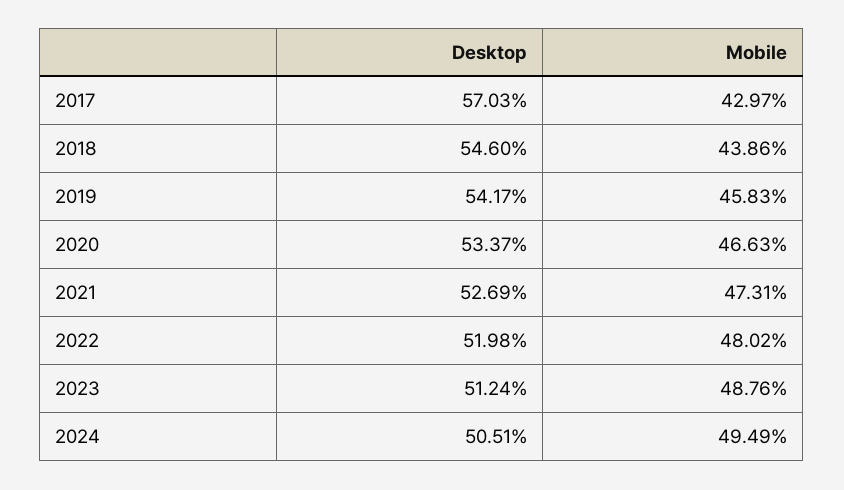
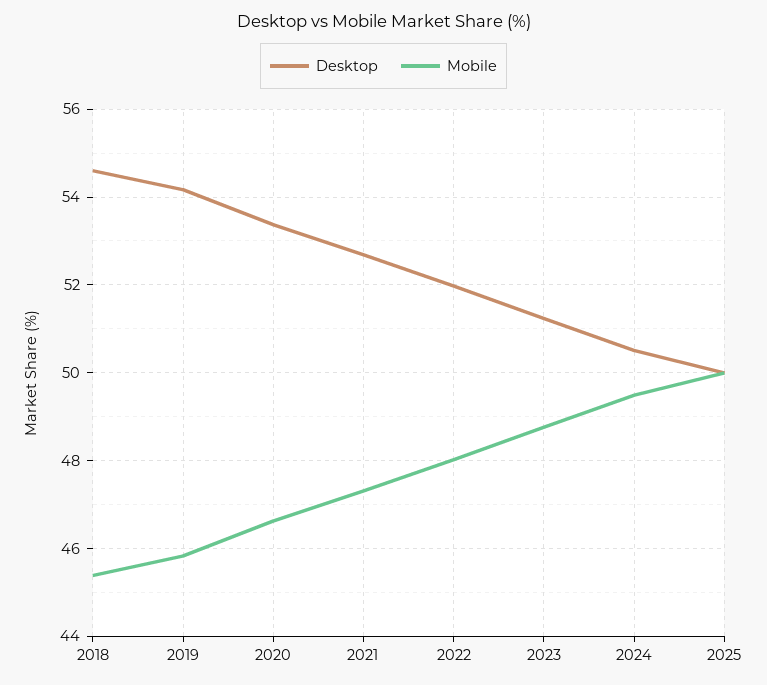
Desktop, 2017: 57.03 -> none
Mobile, 2017: 42.97 -> none
Mobile, 2018: 43.86 -> 45.4
Desktop, 2025: none -> 50
Mobile, 2025: none -> 50

